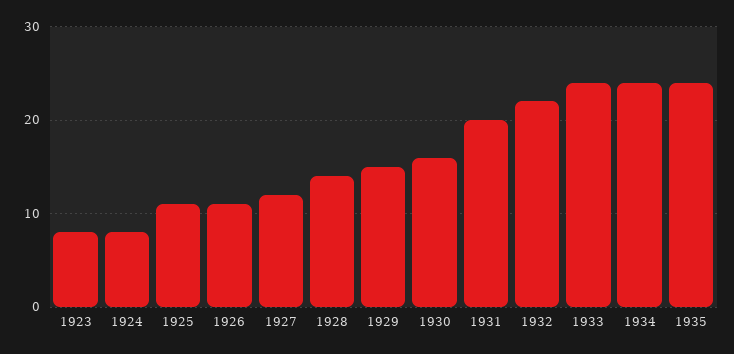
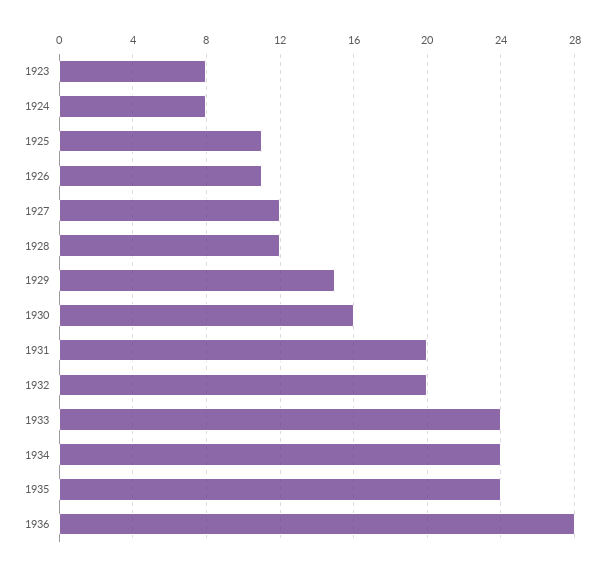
1928: 14 -> 12
1932: 22 -> 20
1936: none -> 28

